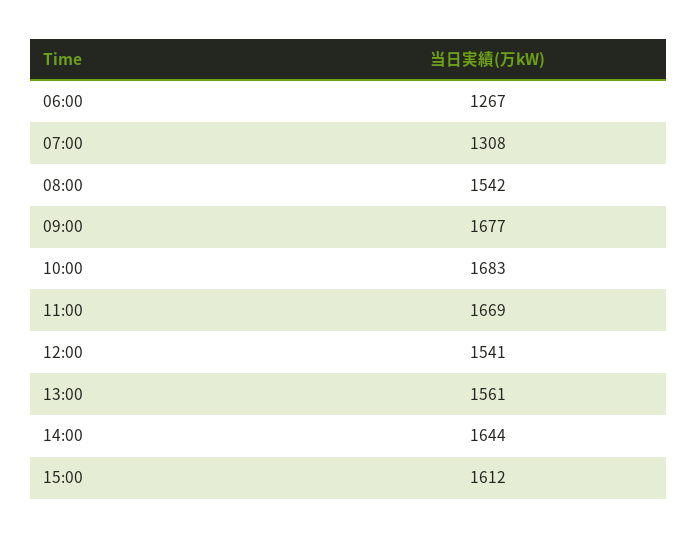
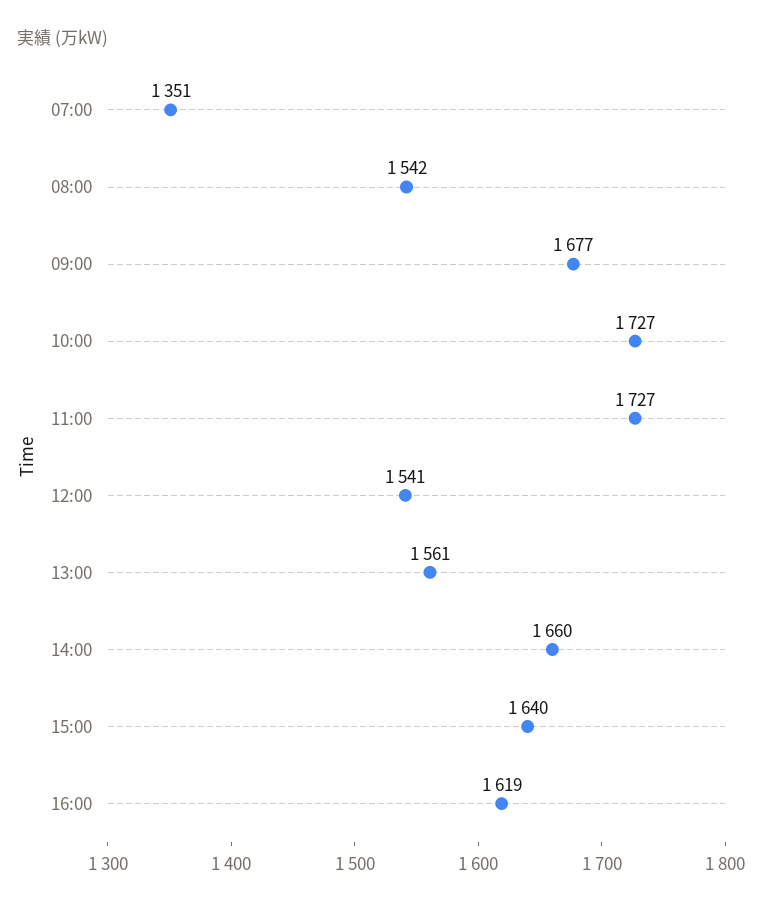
06:00: 1267 -> none
07:00: 1308 -> 1351
10:00: 1683 -> 1727
11:00: 1669 -> 1727
14:00: 1644 -> 1660
15:00: 1612 -> 1640
16:00: none -> 1619

